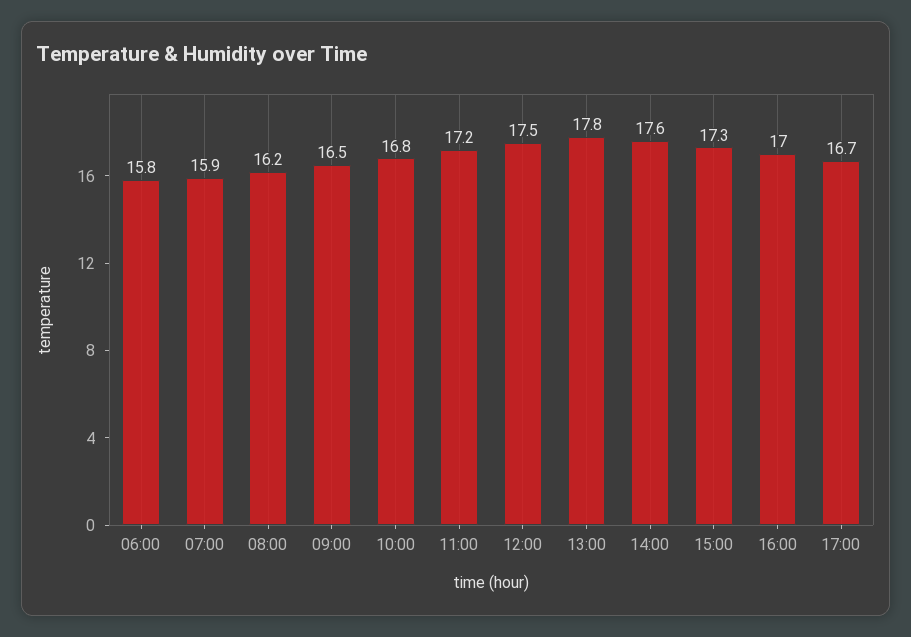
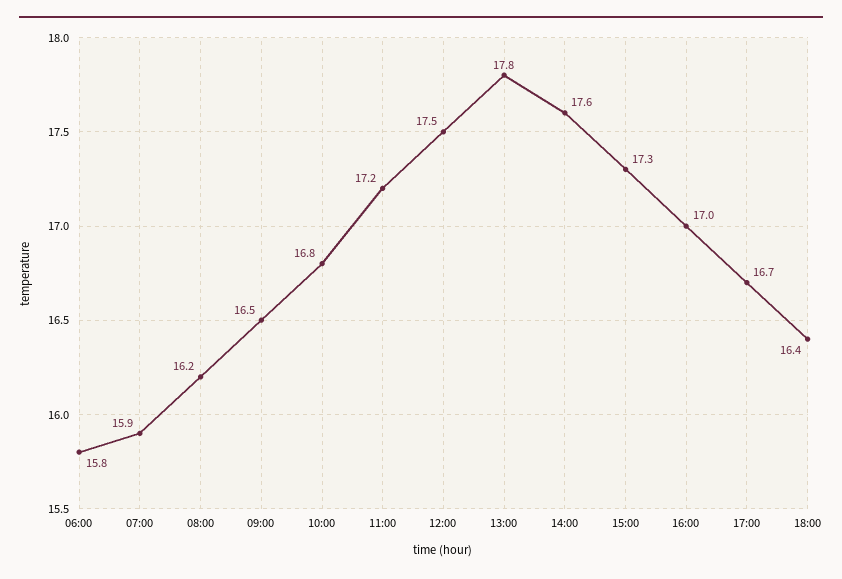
18:00: none -> 16.4

